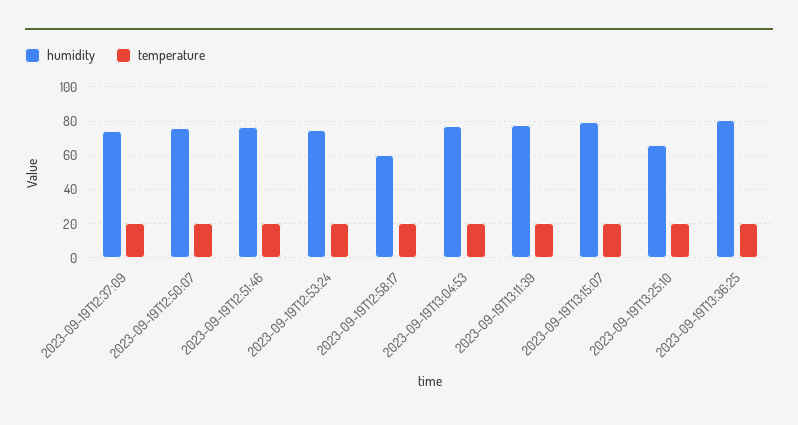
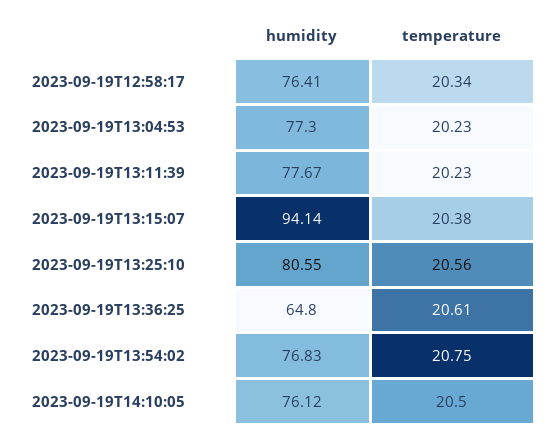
humidity, 2023-09-19T12:37:09: 75 -> none
temperature, 2023-09-19T12:37:09: 20 -> none
humidity, 2023-09-19T12:50:07: 75 -> none
temperature, 2023-09-19T12:50:07: 20 -> none
humidity, 2023-09-19T12:51:46: 75 -> none
temperature, 2023-09-19T12:51:46: 20 -> none
humidity, 2023-09-19T12:53:24: 75 -> none
temperature, 2023-09-19T12:53:24: 20 -> none
humidity, 2023-09-19T12:58:17: 60 -> 76.41
humidity, 2023-09-19T13:15:07: 80 -> 94.14
humidity, 2023-09-19T13:25:10: 65 -> 80.55
humidity, 2023-09-19T13:36:25: 80 -> 64.8
humidity, 2023-09-19T13:54:02: none -> 76.83
temperature, 2023-09-19T13:54:02: none -> 20.75
humidity, 2023-09-19T14:10:05: none -> 76.12
temperature, 2023-09-19T14:10:05: none -> 20.5

